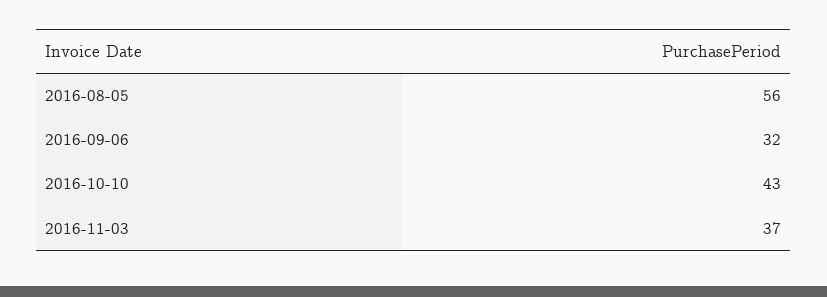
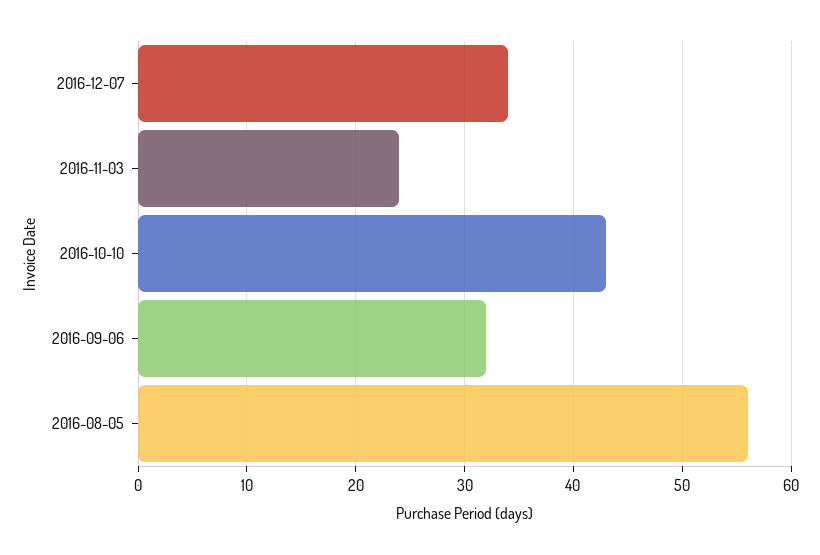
2016-11-03: 37 -> 24
2016-12-07: none -> 34

